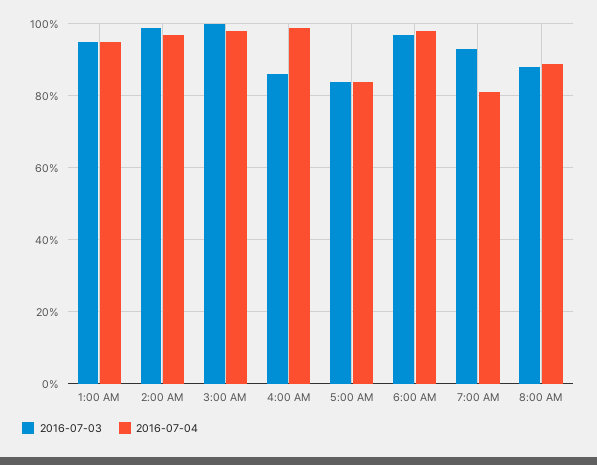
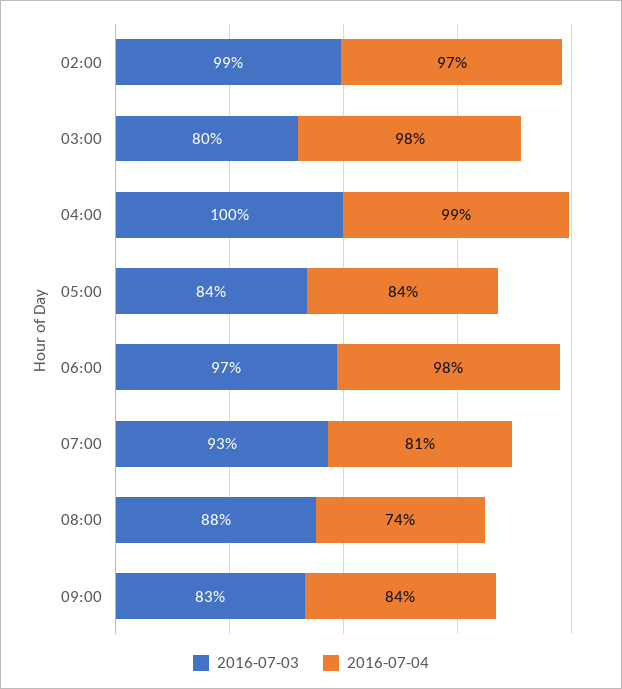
2016-07-03, 1:00 AM: 95 -> none
2016-07-04, 1:00 AM: 95 -> none
2016-07-03, 3:00 AM: 100 -> 80
2016-07-03, 4:00 AM: 85 -> 100
2016-07-04, 8:00 AM: 90 -> 74
2016-07-03, 09:00: none -> 83
2016-07-04, 09:00: none -> 84

